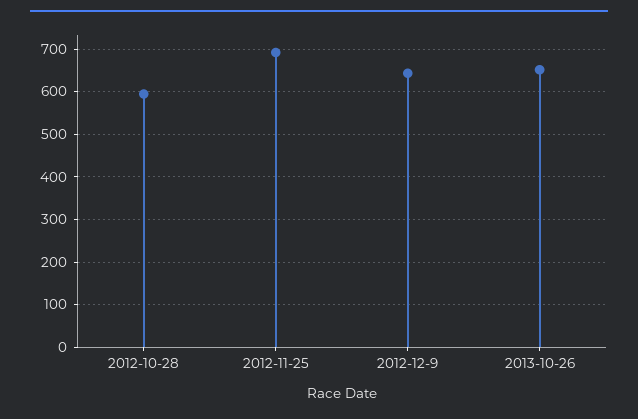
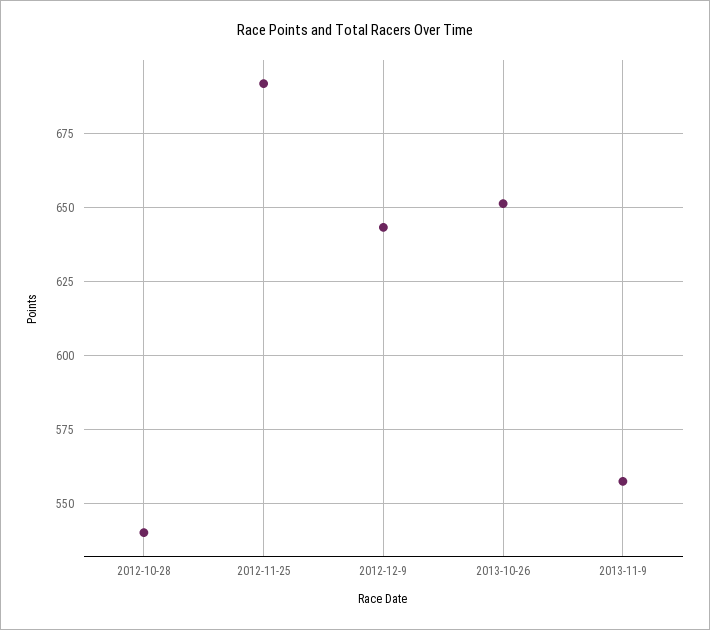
2012-10-28: 600 -> 540
2013-11-9: none -> 557.5

